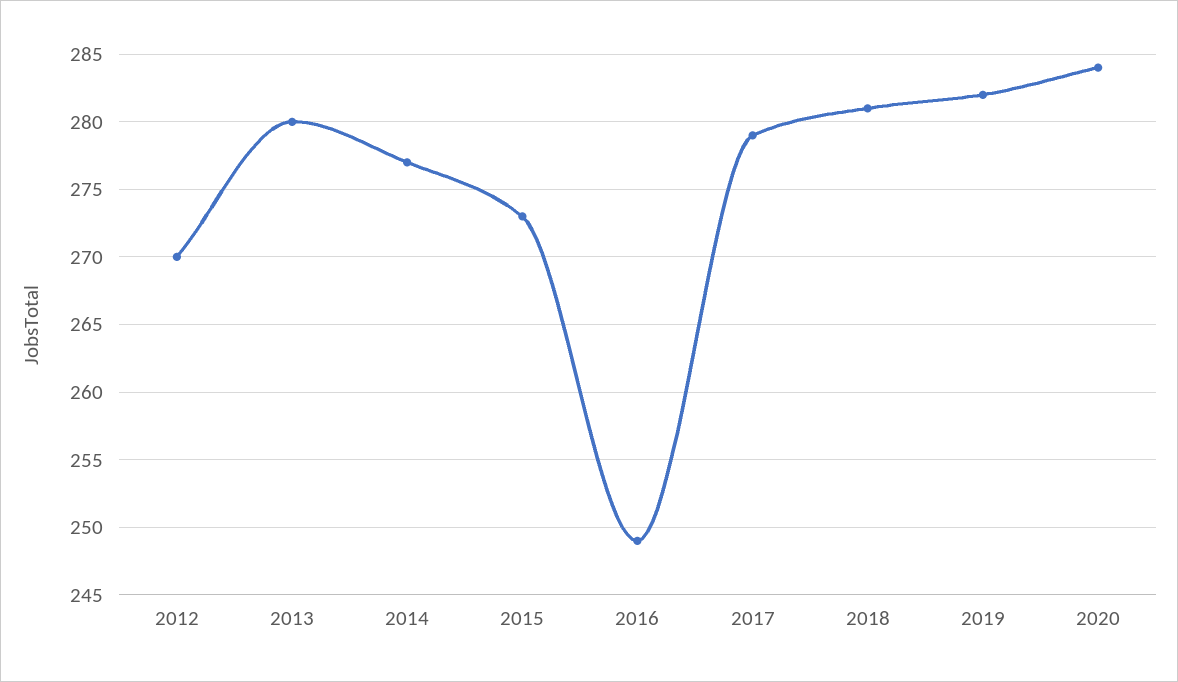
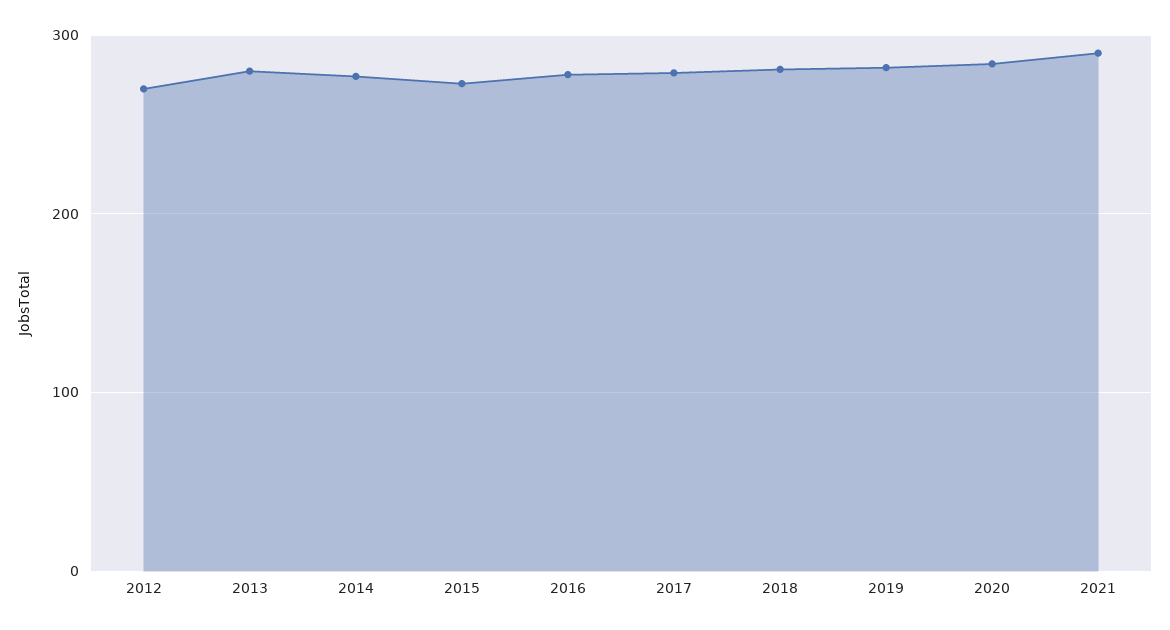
2016: 249 -> 280
2021: none -> 290

